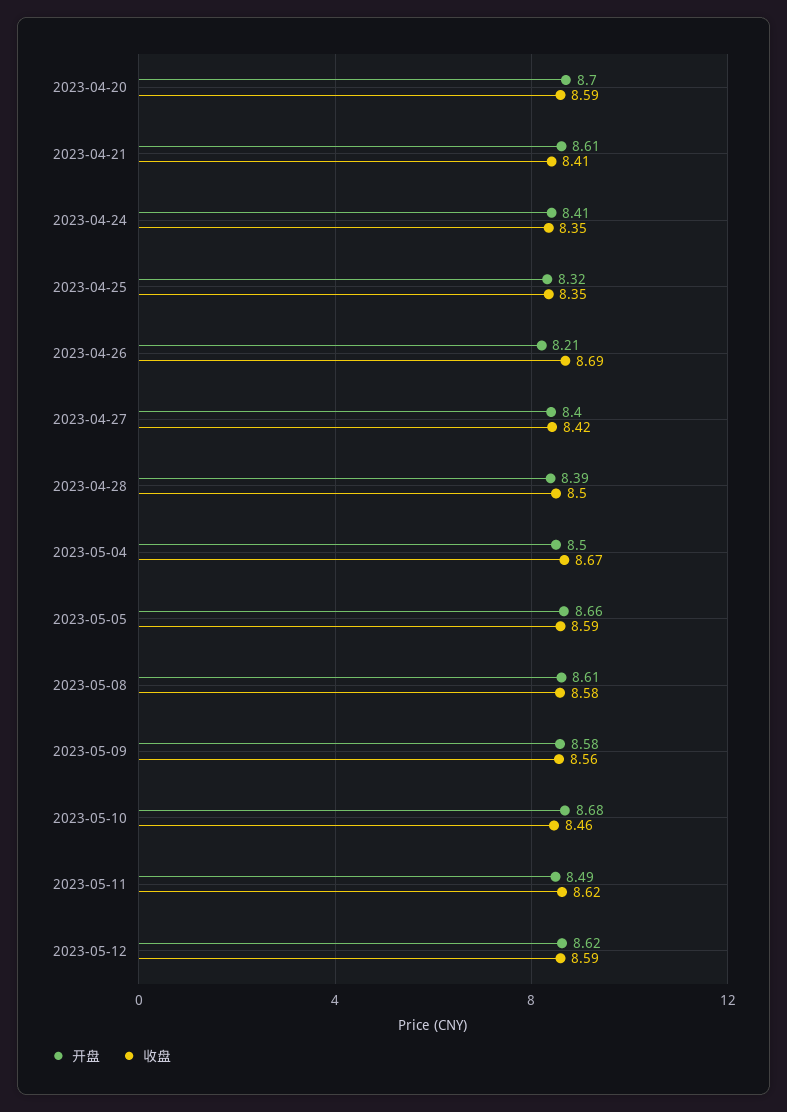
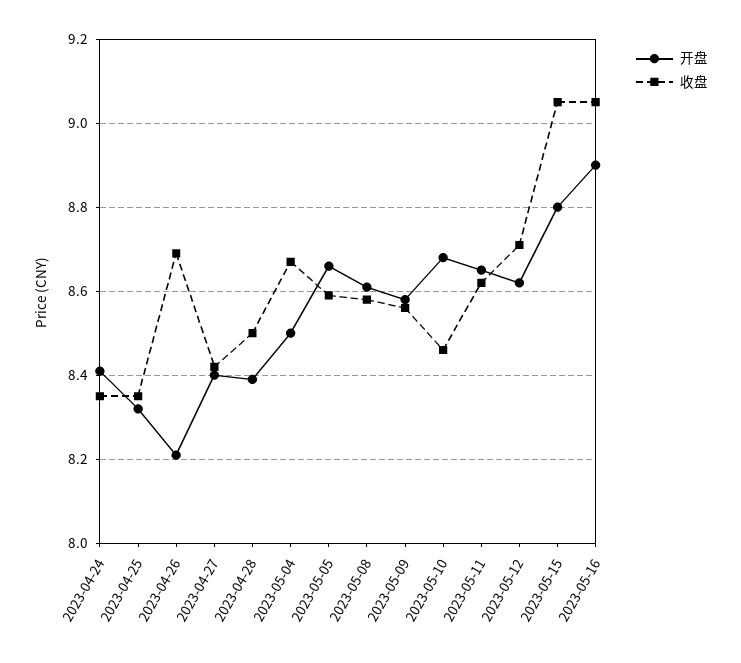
开盘, 2023-04-20: 8.7 -> none
收盘, 2023-04-20: 8.59 -> none
开盘, 2023-04-21: 8.61 -> none
收盘, 2023-04-21: 8.41 -> none
开盘, 2023-05-11: 8.49 -> 8.65
收盘, 2023-05-12: 8.59 -> 8.7
开盘, 2023-05-15: none -> 8.8
收盘, 2023-05-15: none -> 9.05
开盘, 2023-05-16: none -> 8.9
收盘, 2023-05-16: none -> 9.05

